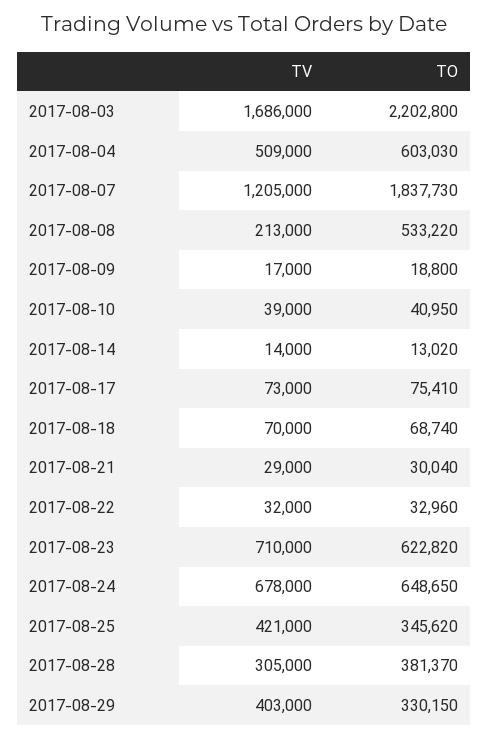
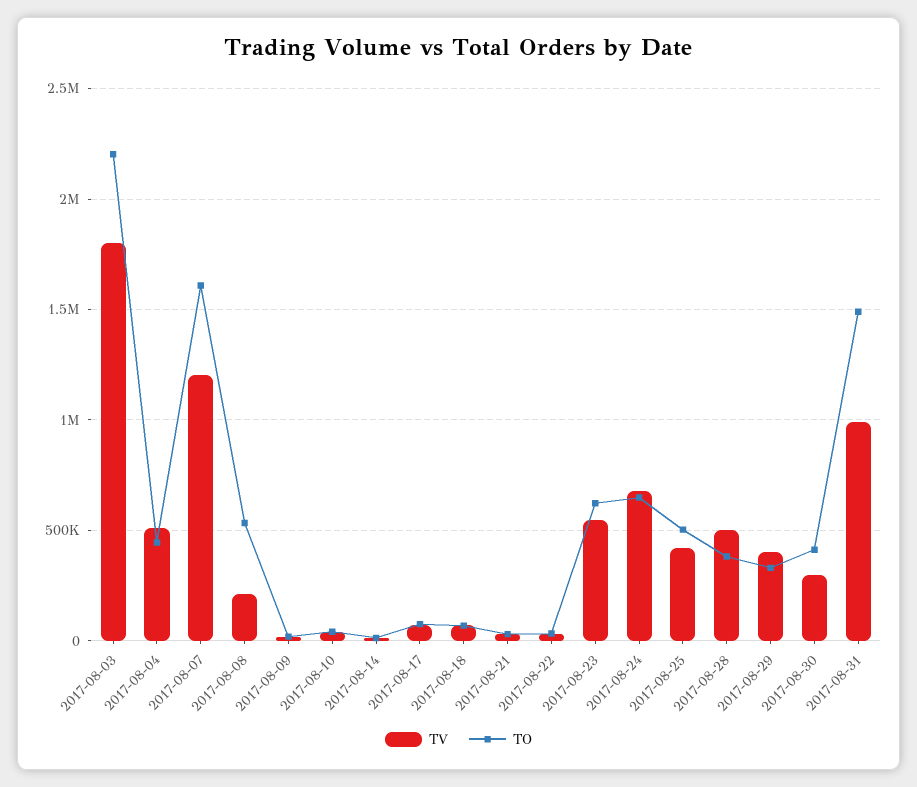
TV, 2017-08-03: 1686000 -> 1800000
TO, 2017-08-04: 603030 -> 450000
TO, 2017-08-07: 1837730 -> 1600000
TV, 2017-08-23: 710000 -> 550000
TO, 2017-08-25: 345620 -> 500000
TV, 2017-08-28: 305000 -> 500000
TV, 2017-08-30: none -> 300000
TO, 2017-08-30: none -> 400000
TV, 2017-08-31: none -> 1000000
TO, 2017-08-31: none -> 1500000

